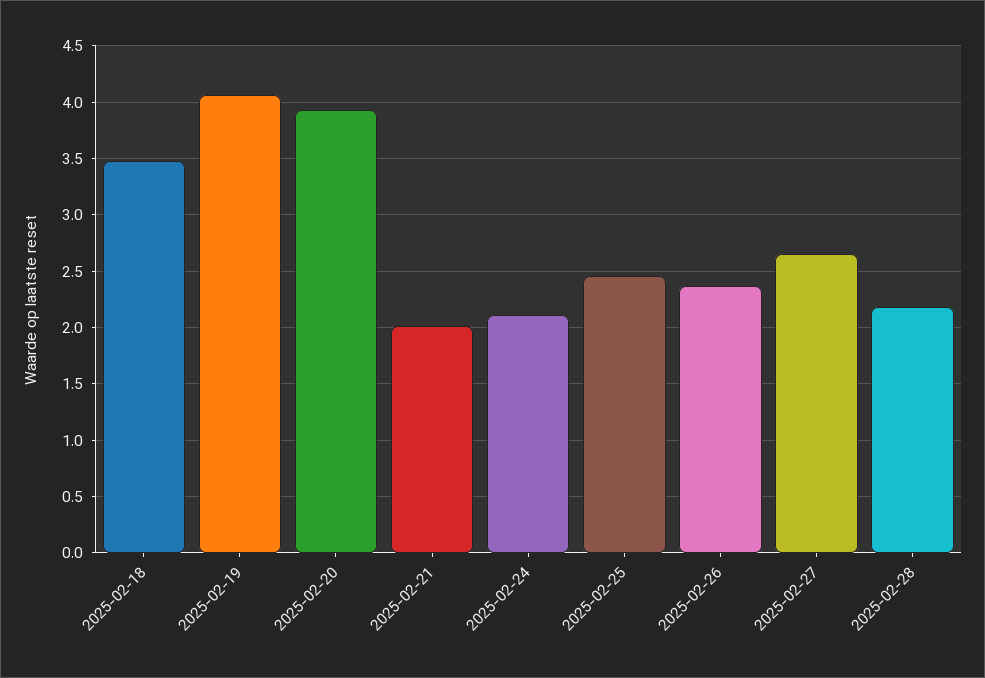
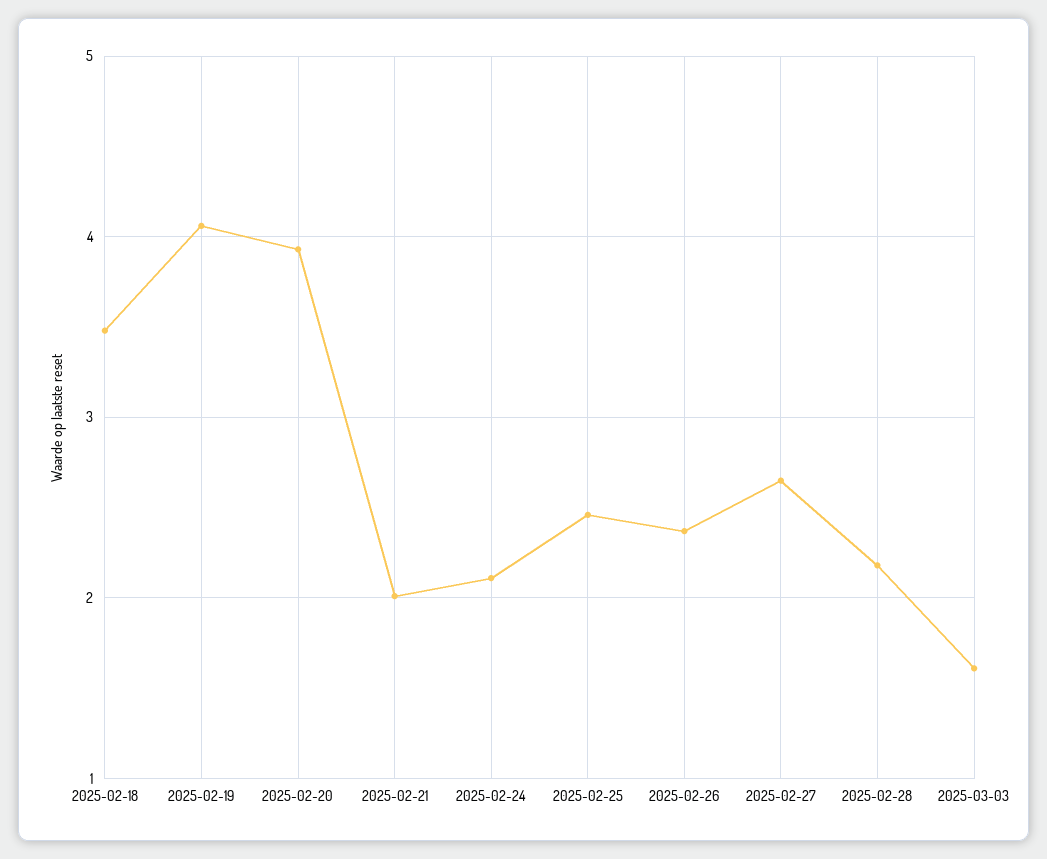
2025-03-03: none -> 1.6

